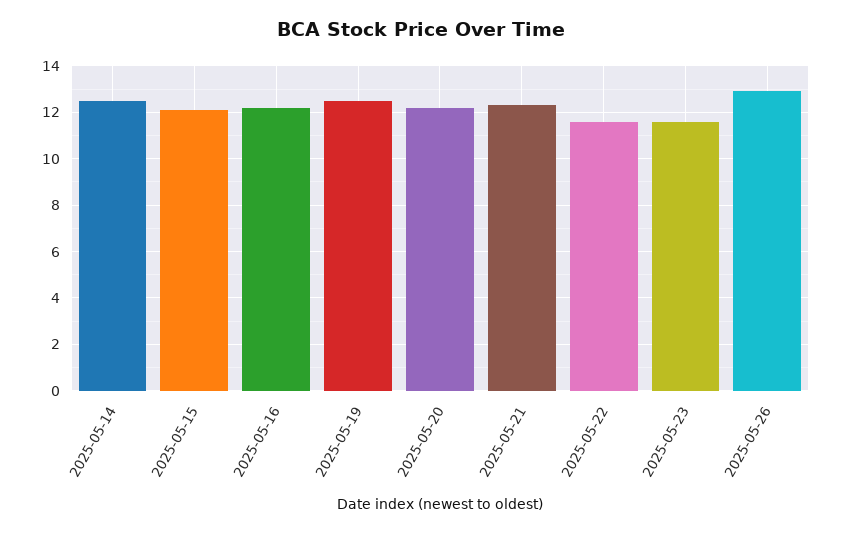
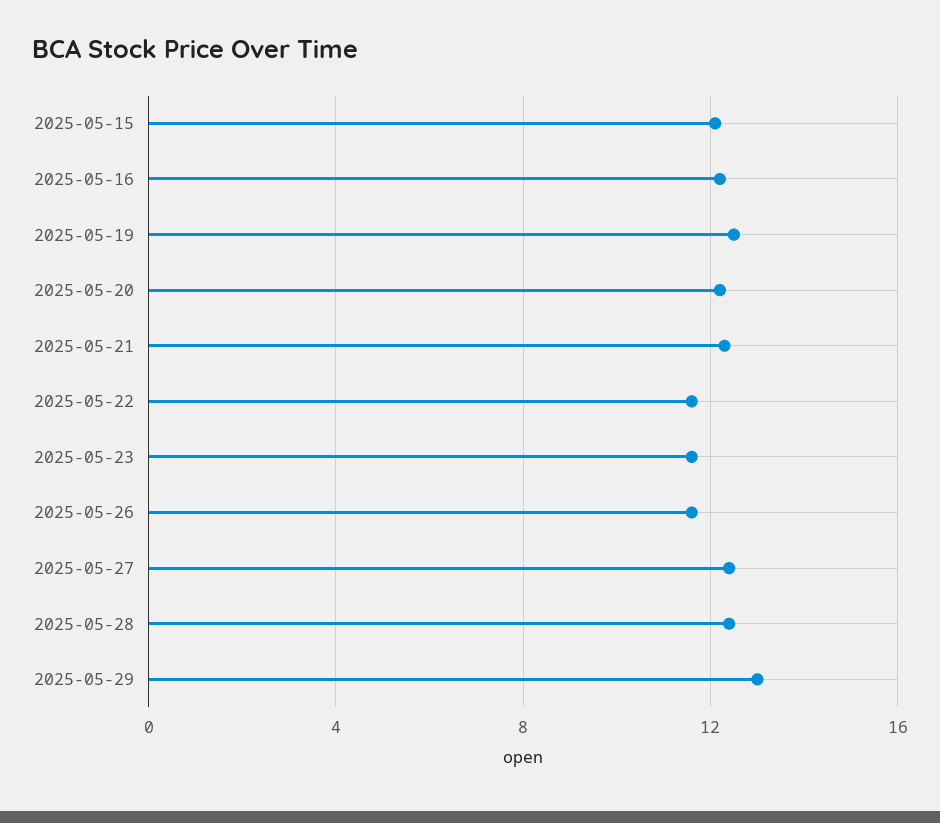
2025-05-14: 12.5 -> none
2025-05-26: 13 -> 11.5
2025-05-27: none -> 12.5
2025-05-28: none -> 12.5
2025-05-29: none -> 13

